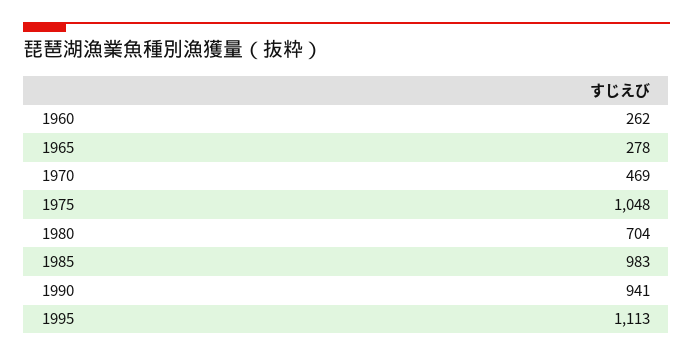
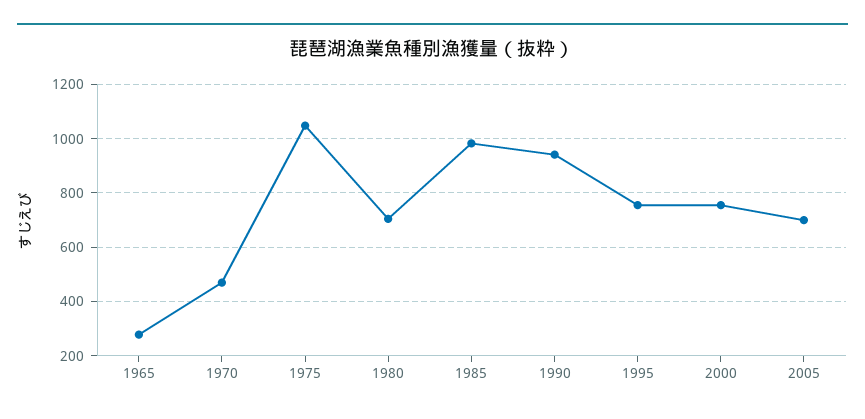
1960: 262 -> none
1995: 1113 -> 750
2000: none -> 750
2005: none -> 700

